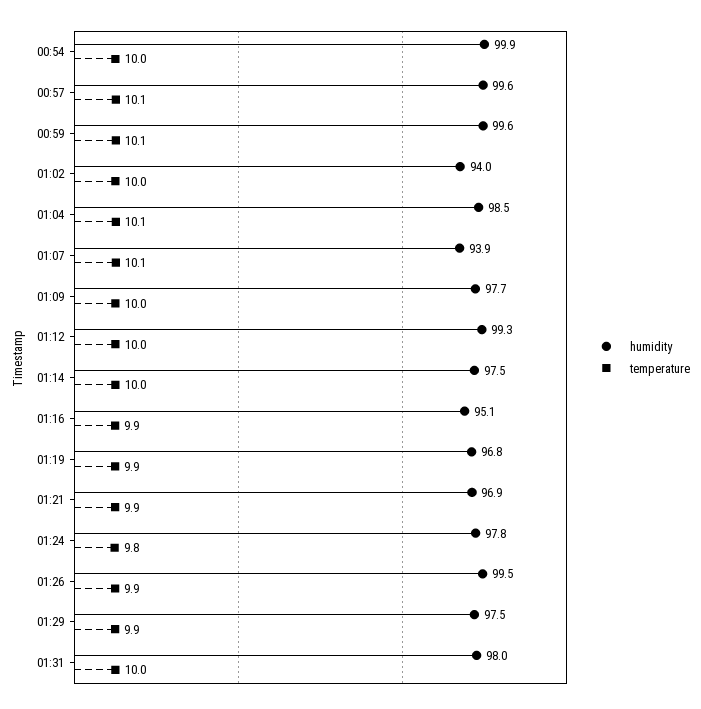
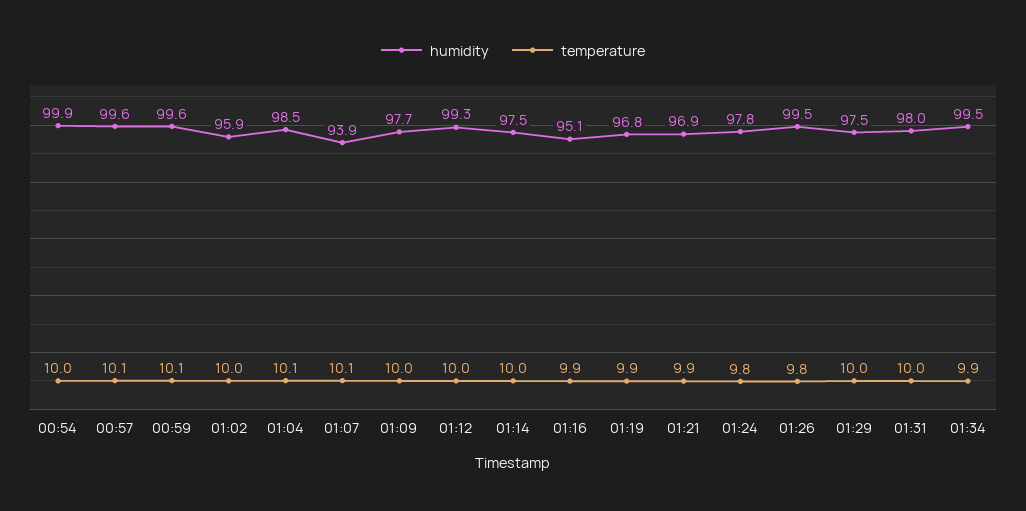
humidity, 01:02: 94 -> 95.9
temperature, 01:26: 9.9 -> 9.8
temperature, 01:29: 9.9 -> 10
humidity, 01:34: none -> 99.5
temperature, 01:34: none -> 9.9

